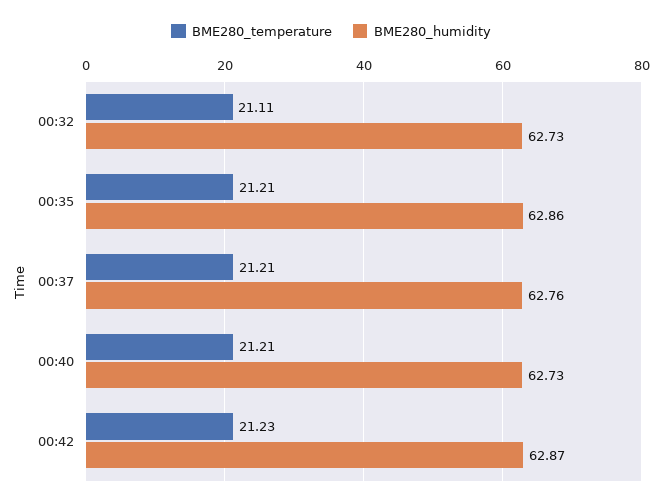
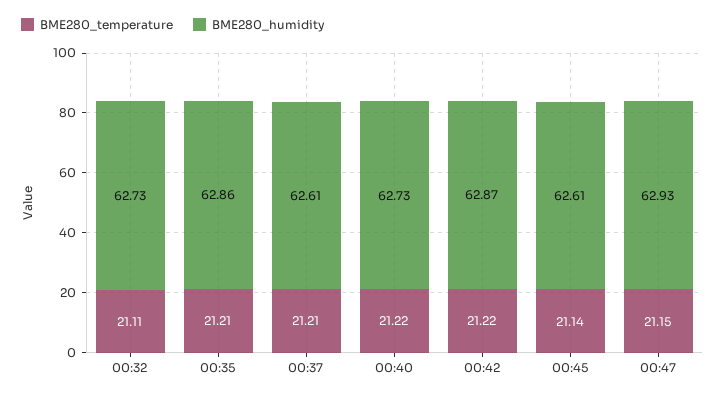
BME280_humidity, 00:37: 62.76 -> 62.61
BME280_temperature, 00:40: 21.21 -> 21.22
BME280_temperature, 00:42: 21.23 -> 21.22
BME280_temperature, 00:45: none -> 21.14
BME280_humidity, 00:45: none -> 62.61
BME280_temperature, 00:47: none -> 21.15
BME280_humidity, 00:47: none -> 62.93

